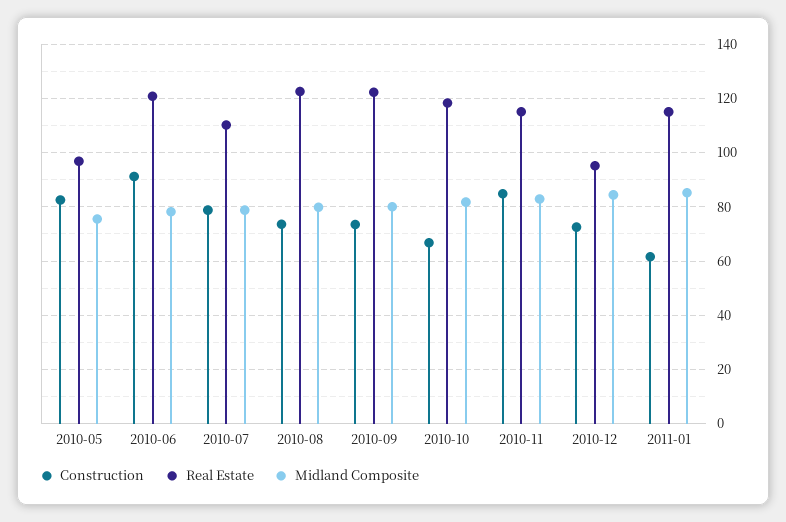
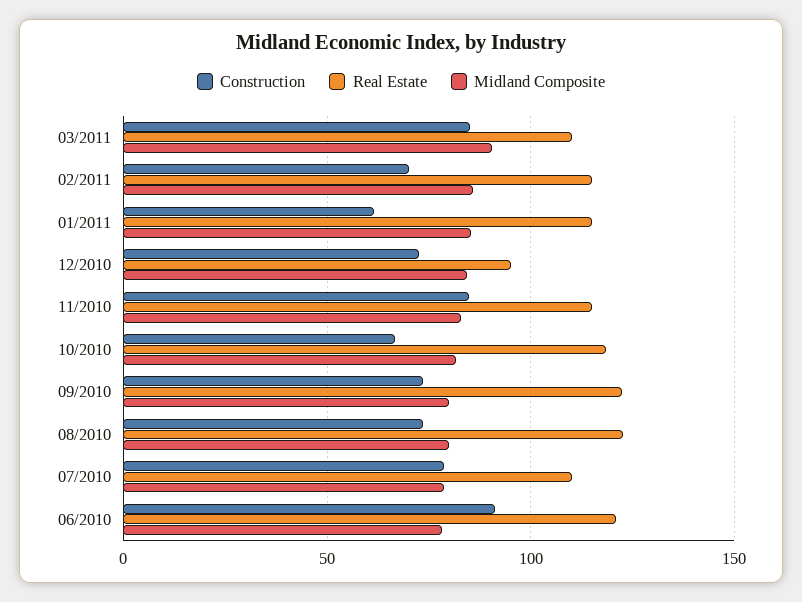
Construction, 2010-05: 82.5 -> none
Real Estate, 2010-05: 97.5 -> none
Midland Composite, 2010-05: 75 -> none
Construction, 03/2011: none -> 85
Real Estate, 03/2011: none -> 110
Midland Composite, 03/2011: none -> 90
Construction, 02/2011: none -> 70
Real Estate, 02/2011: none -> 115
Midland Composite, 02/2011: none -> 85

